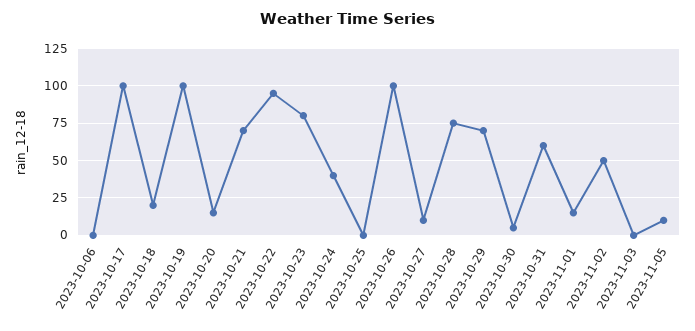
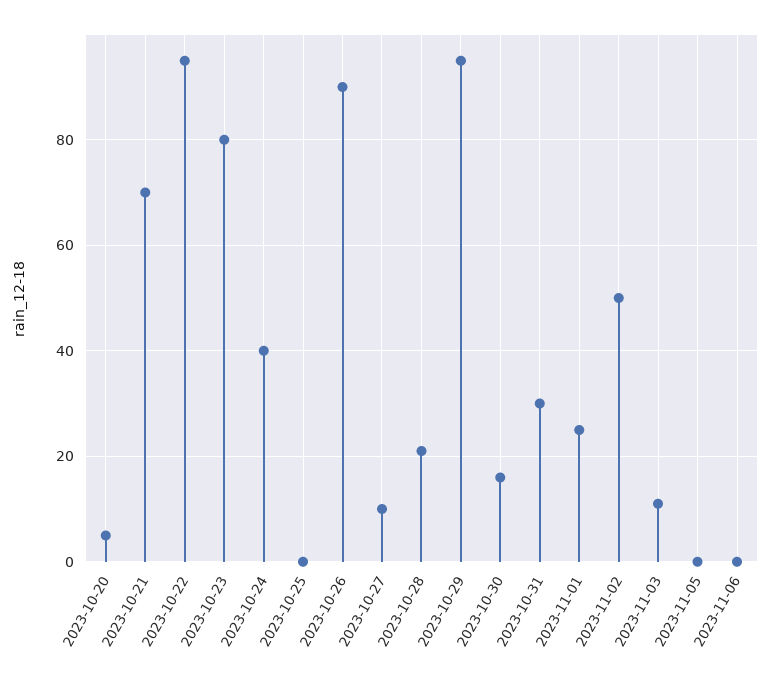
2023-10-06: 0 -> none
2023-10-17: 100 -> none
2023-10-18: 20 -> none
2023-10-19: 100 -> none
2023-10-20: 15 -> 5
2023-10-26: 100 -> 90
2023-10-28: 75 -> 20
2023-10-29: 70 -> 95
2023-10-30: 5 -> 15
2023-10-31: 60 -> 30
2023-11-01: 15 -> 25
2023-11-03: 0 -> 10
2023-11-05: 10 -> 0
2023-11-06: none -> 0

